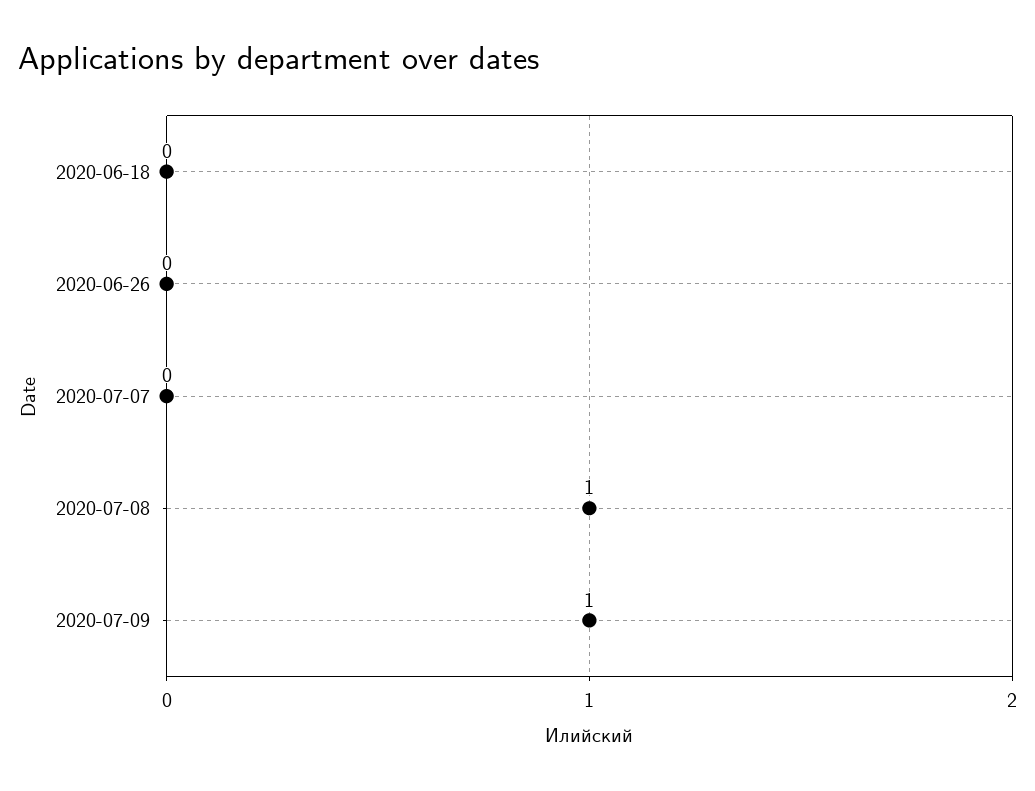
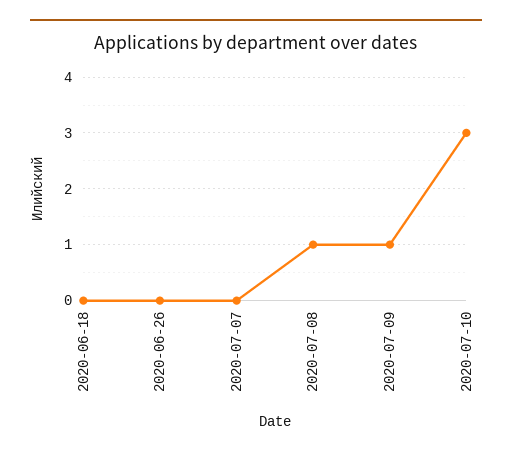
2020-07-10: none -> 3

